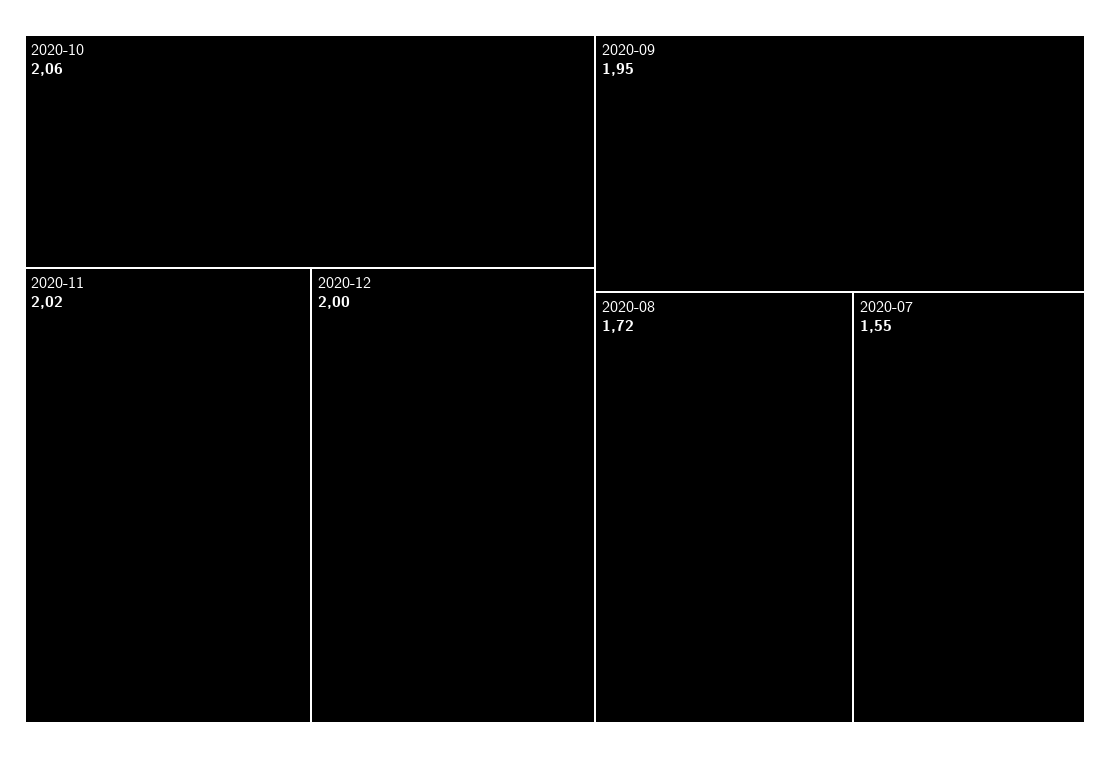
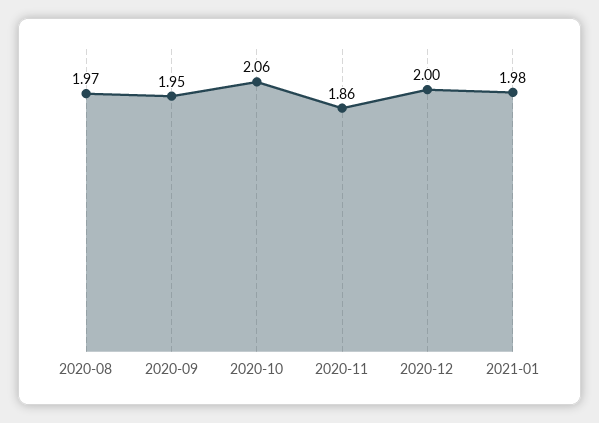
2020-11: 2.02 -> 1.86
2020-08: 1.72 -> 1.97
2020-07: 1.55 -> none
2021-01: none -> 1.98

